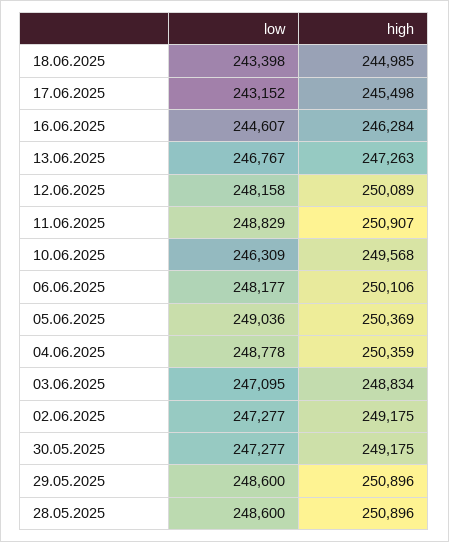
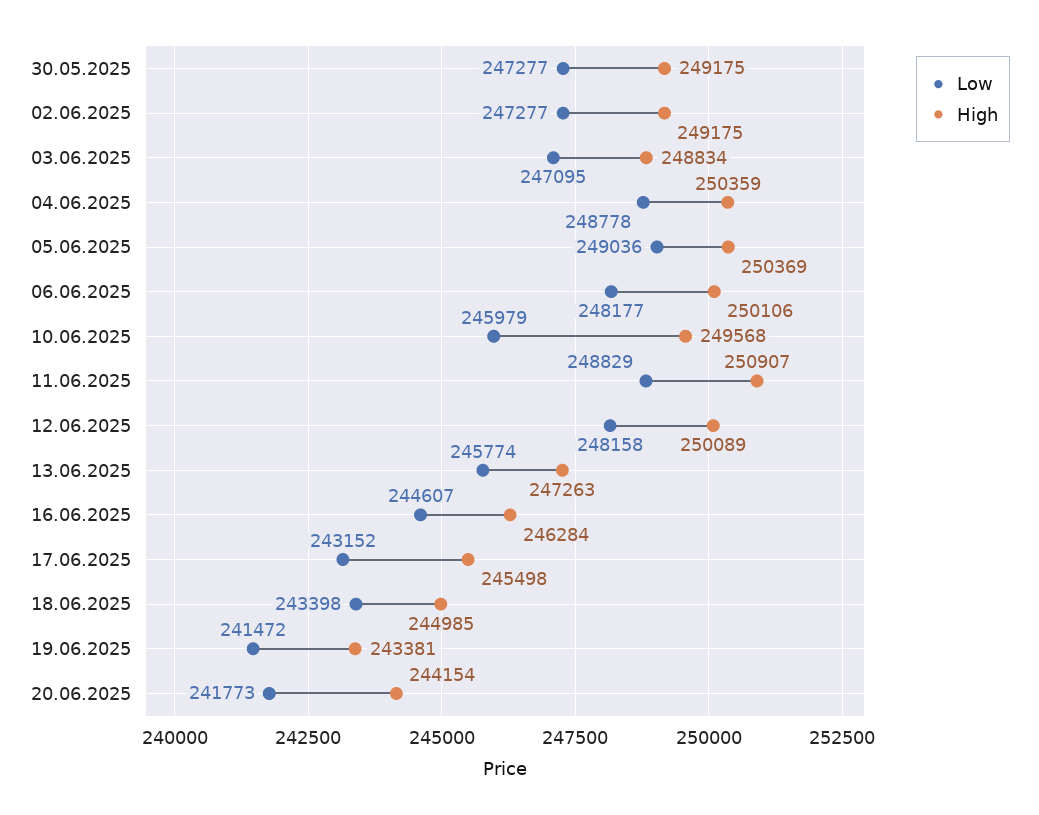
low, 13.06.2025: 246767 -> 245774
low, 10.06.2025: 246309 -> 245979
low, 29.05.2025: 248600 -> none
high, 29.05.2025: 250896 -> none
low, 28.05.2025: 248600 -> none
high, 28.05.2025: 250896 -> none
low, 19.06.2025: none -> 241472
high, 19.06.2025: none -> 243381
low, 20.06.2025: none -> 241773
high, 20.06.2025: none -> 244154

